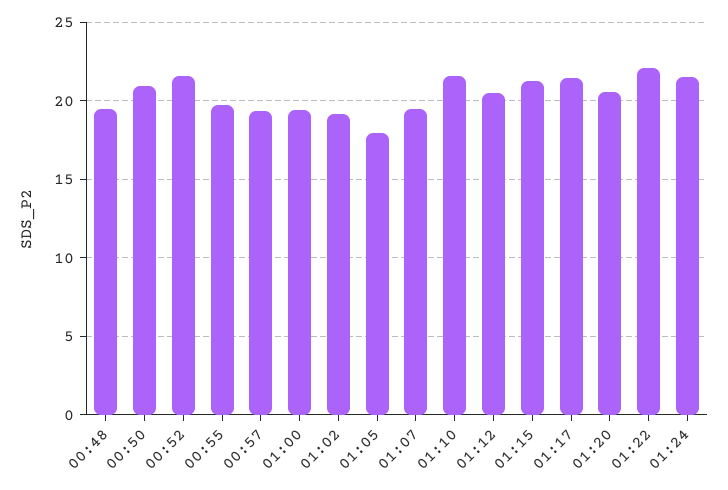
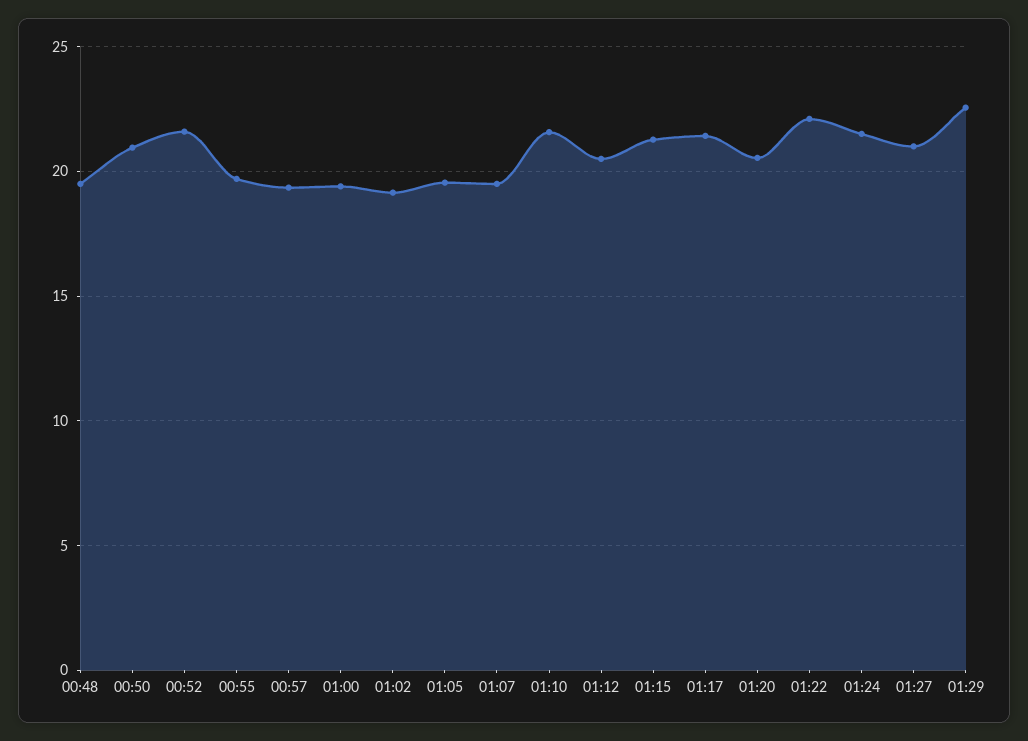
01:05: 18 -> 19.5
01:27: none -> 21
01:29: none -> 22.5

